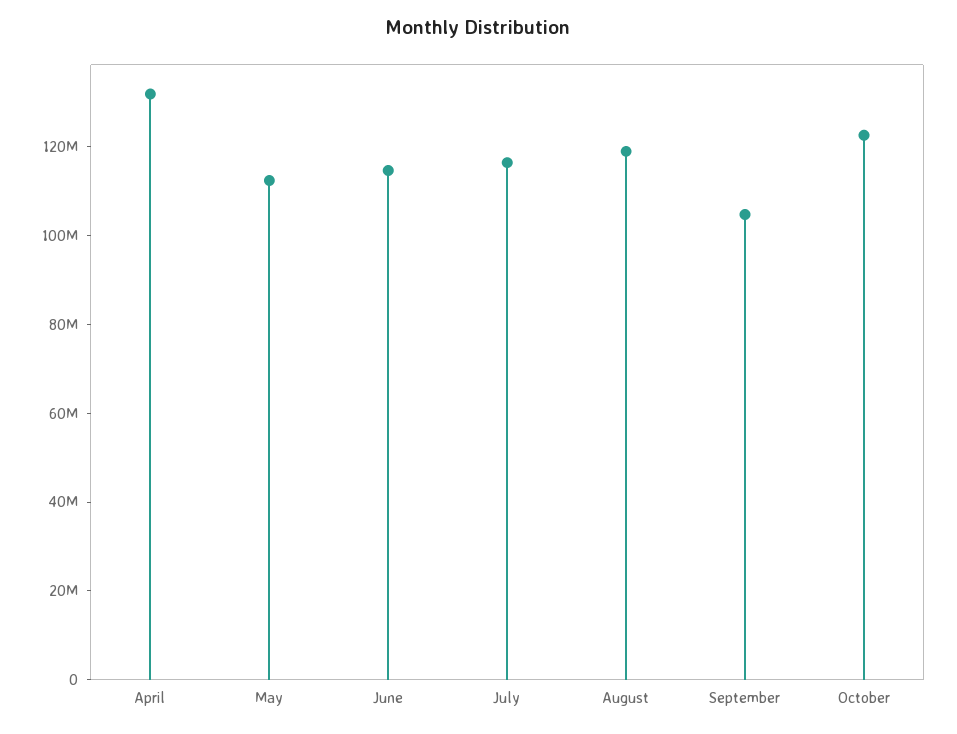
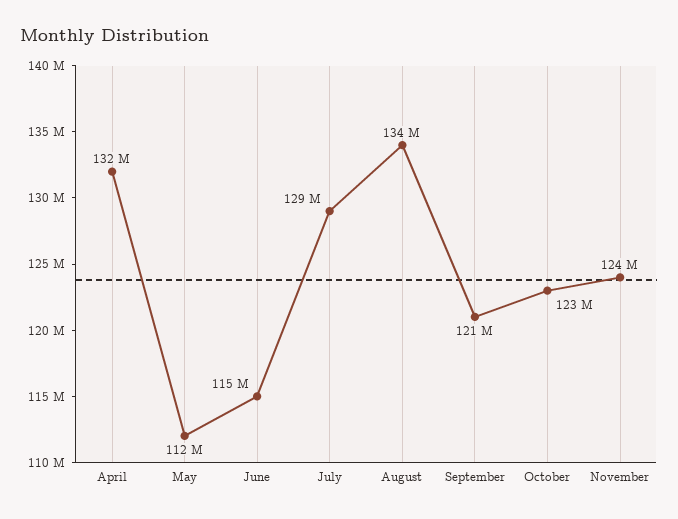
July: 115000000 -> 129000000
August: 120000000 -> 134000000
September: 105000000 -> 121000000
November: none -> 124000000

